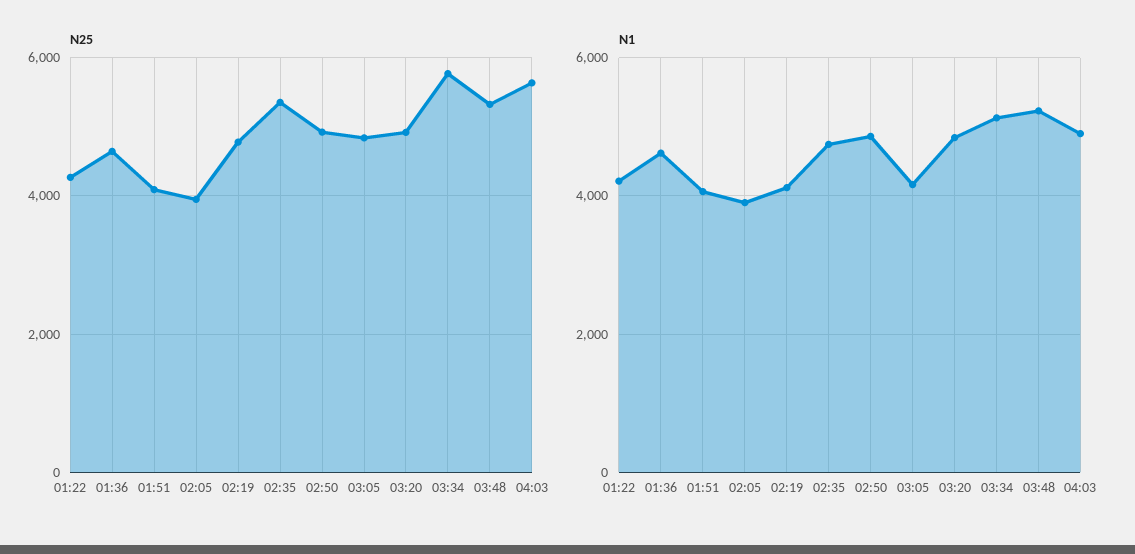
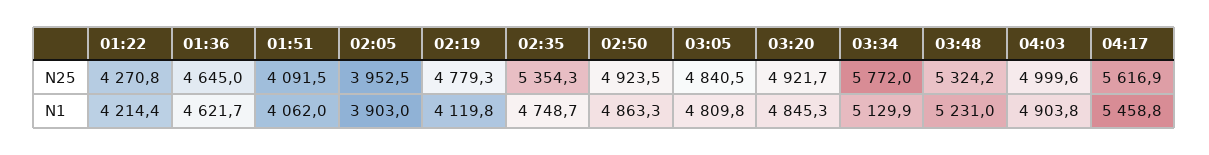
N25, 04:03: 5600 -> 4999.6
N1, 03:05: 4200 -> 4809.8
N25, 04:17: none -> 5616.9
N1, 04:17: none -> 5458.8

